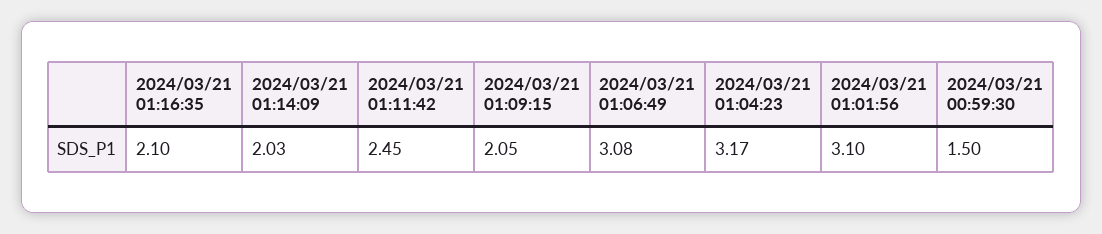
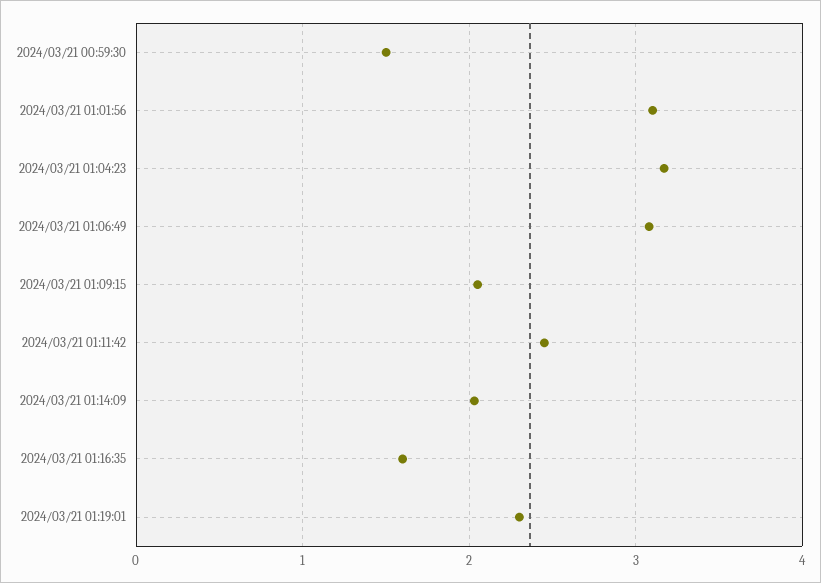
2024/03/21 01:16:35: 2.1 -> 1.6
2024/03/21 01:19:01: none -> 2.3

